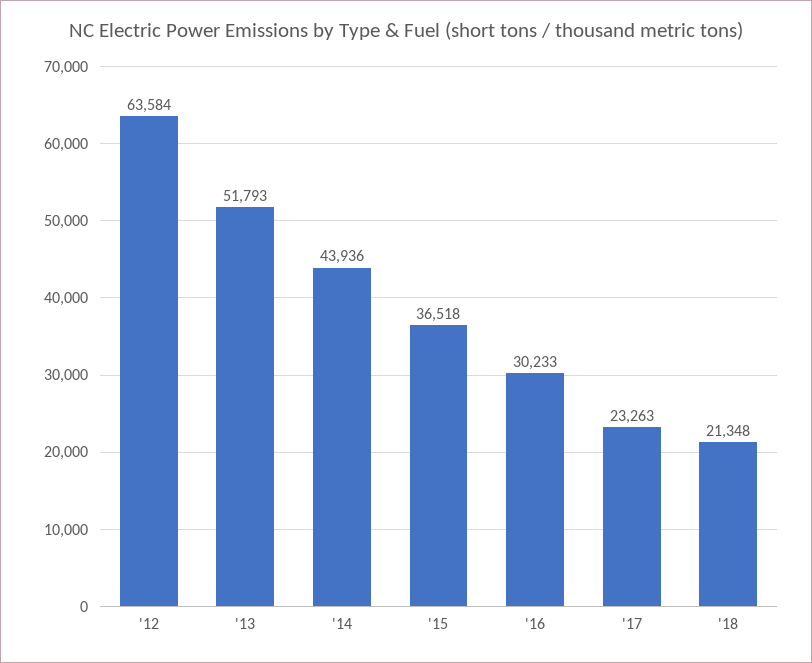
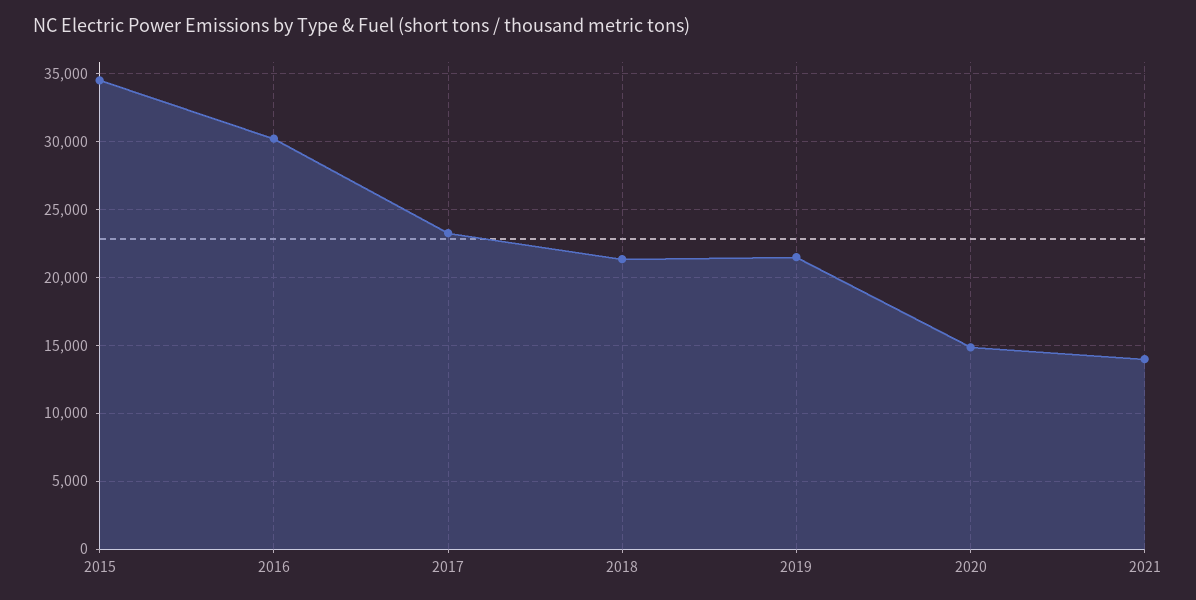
'12: 63584 -> none
'13: 51793 -> none
'14: 43936 -> none
'15: 36518 -> 34500
2019: none -> 21500
2020: none -> 15000
2021: none -> 14000

